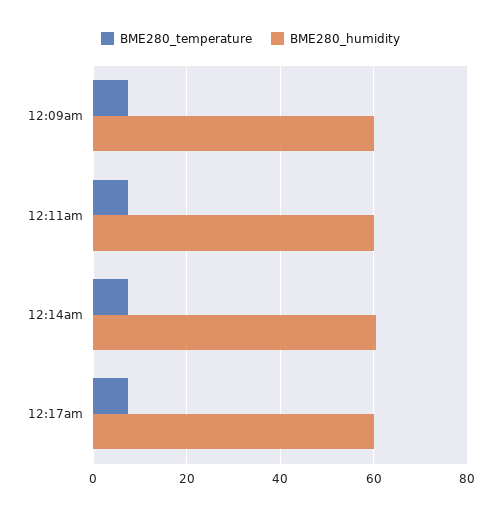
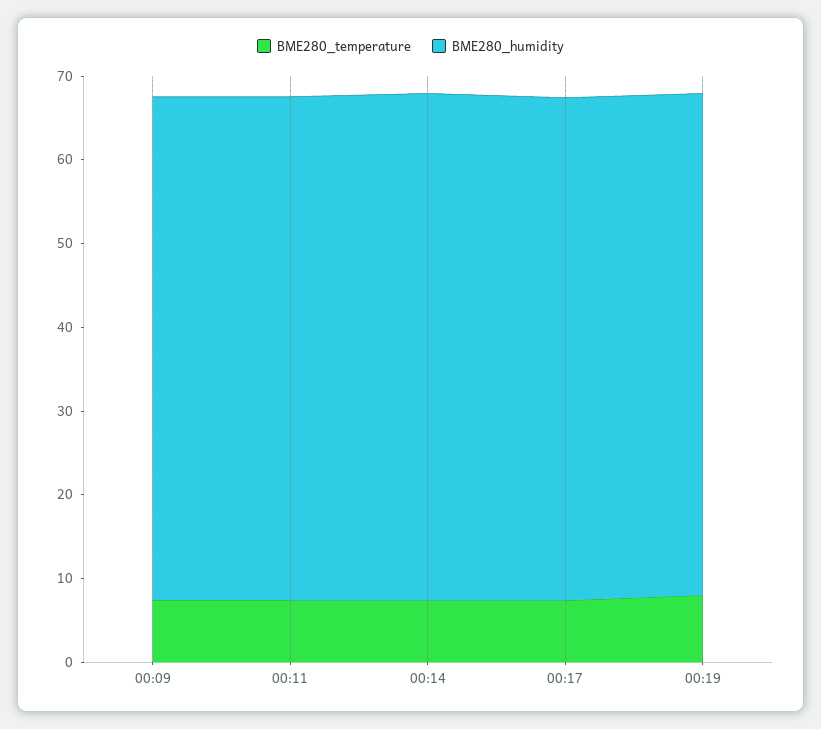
BME280_temperature, 00:19: none -> 8
BME280_humidity, 00:19: none -> 60

